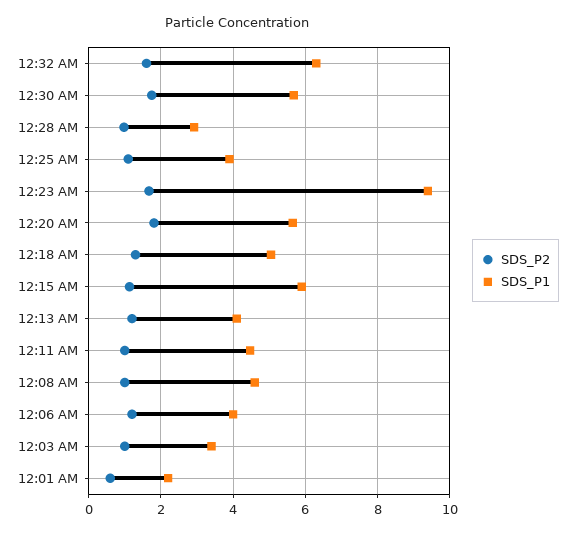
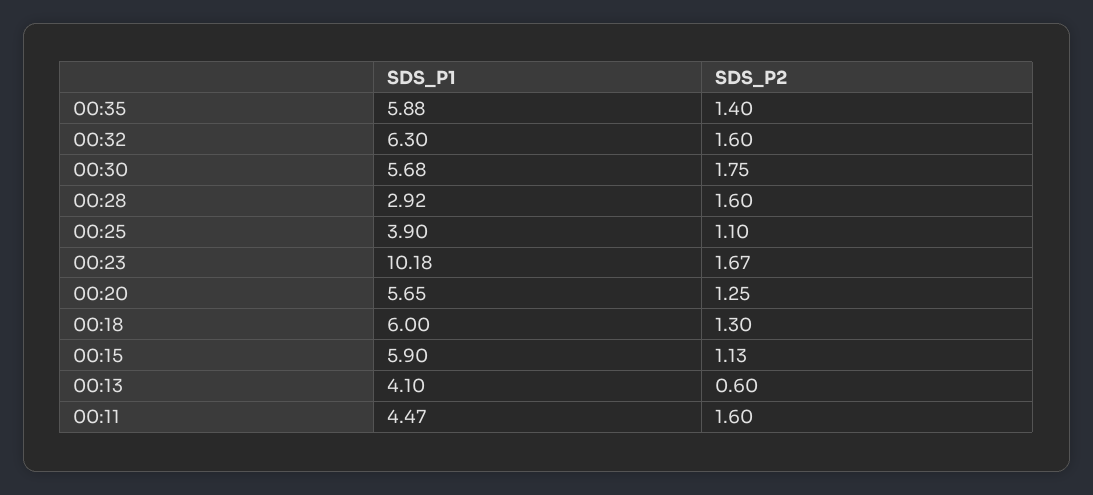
SDS_P2, 12:28 AM: 1 -> 1.6
SDS_P1, 12:23 AM: 9.4 -> 10.18
SDS_P2, 12:20 AM: 1.8 -> 1.25
SDS_P1, 12:18 AM: 5 -> 6
SDS_P2, 12:13 AM: 1.2 -> 0.6
SDS_P2, 12:11 AM: 1 -> 1.6
SDS_P2, 12:08 AM: 1 -> none
SDS_P1, 12:08 AM: 4.6 -> none
SDS_P2, 12:06 AM: 1.2 -> none
SDS_P1, 12:06 AM: 4 -> none
SDS_P2, 12:03 AM: 1 -> none
SDS_P1, 12:03 AM: 3.4 -> none
SDS_P2, 12:01 AM: 0.6 -> none
SDS_P1, 12:01 AM: 2.2 -> none
SDS_P1, 00:35: none -> 5.88
SDS_P2, 00:35: none -> 1.4

